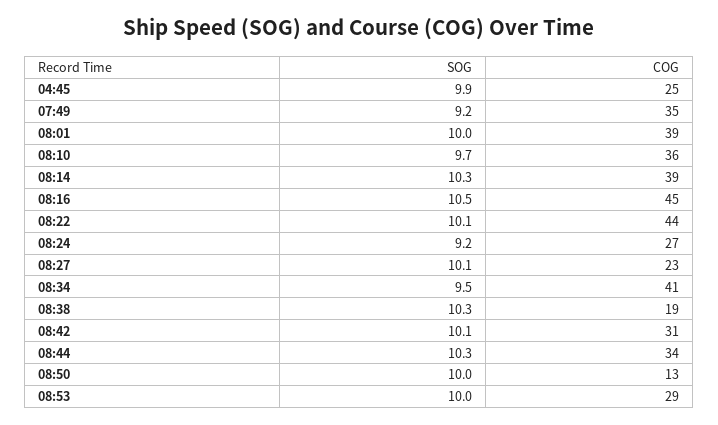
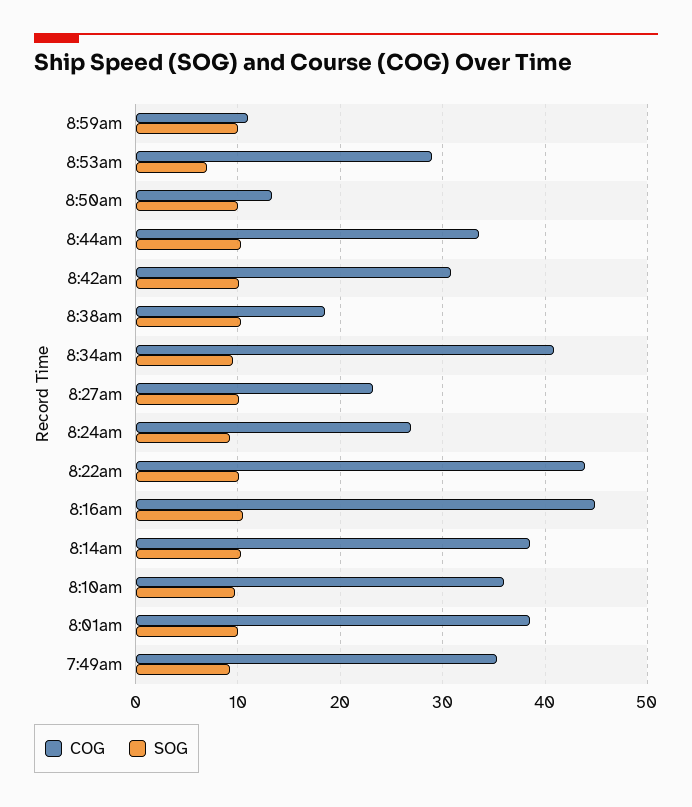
SOG, 04:45: 9.9 -> none
COG, 04:45: 25 -> none
SOG, 08:53: 10 -> 7
COG, 8:59am: none -> 11
SOG, 8:59am: none -> 10

